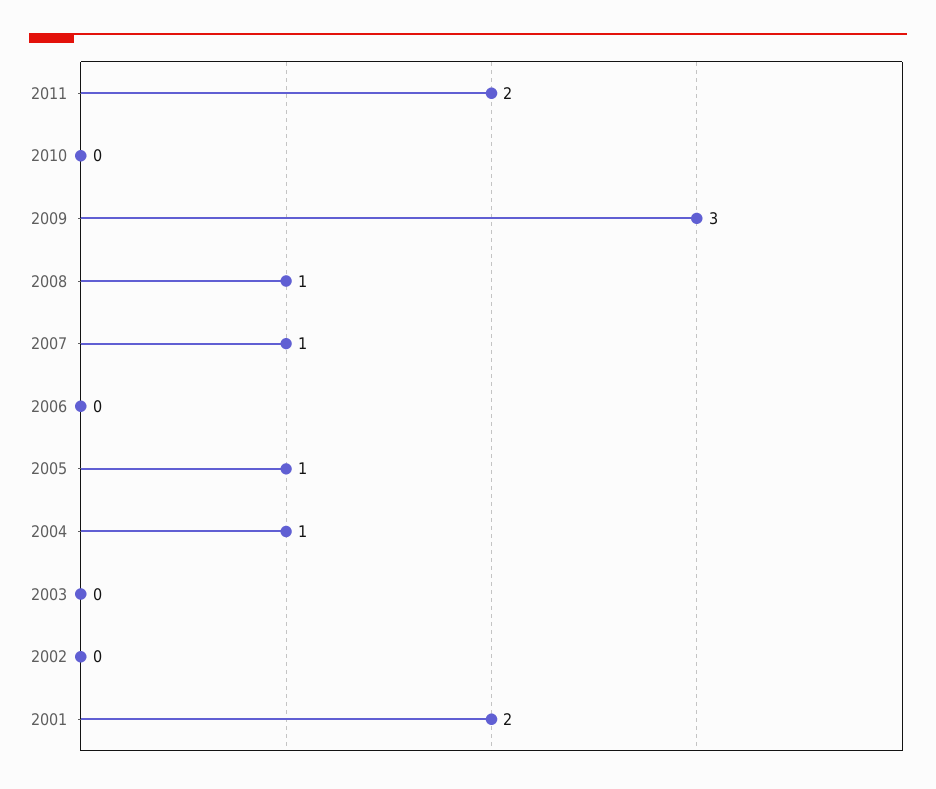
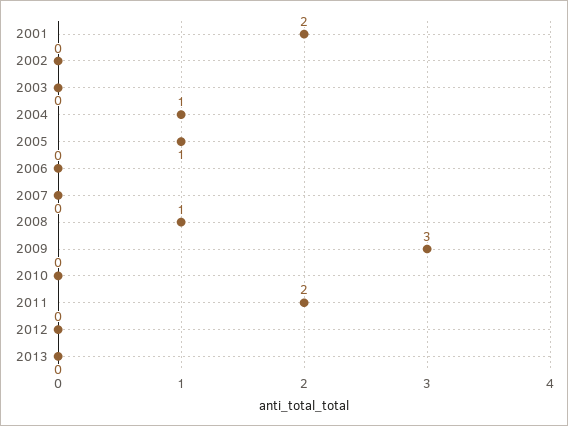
2007: 1 -> 0
2012: none -> 0
2013: none -> 0

